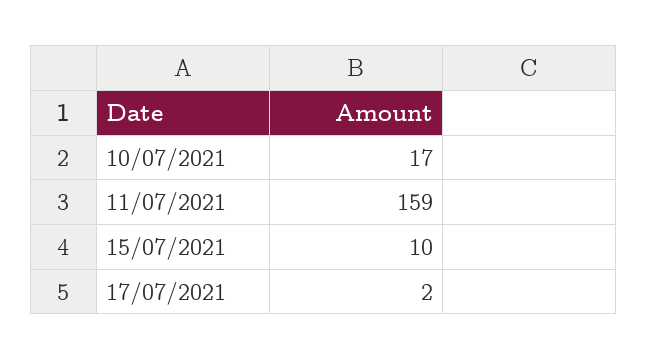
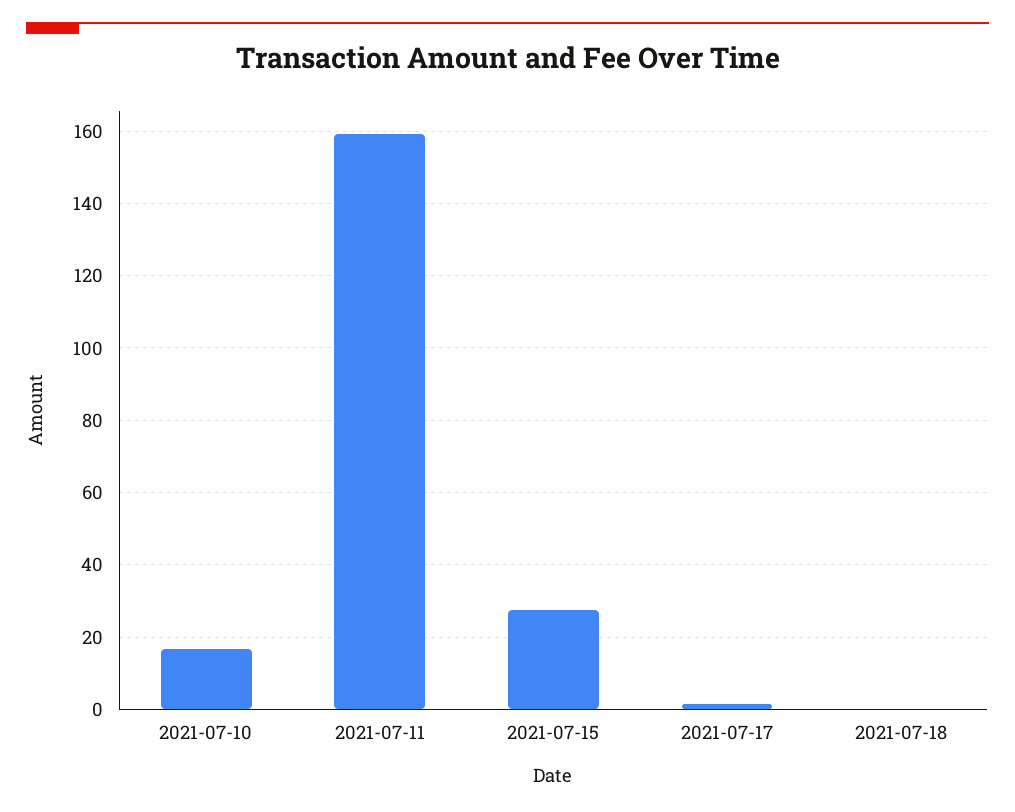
15/07/2021: 10 -> 28
2021-07-18: none -> 0

